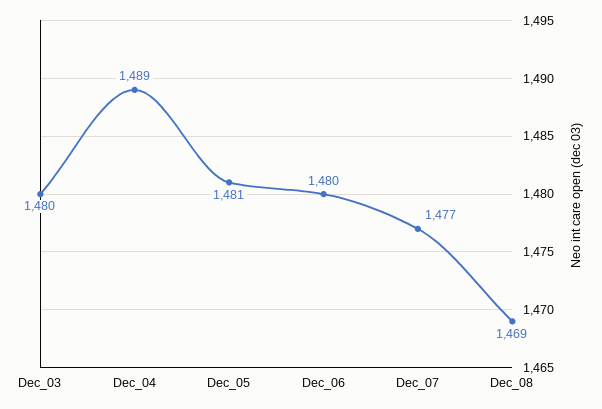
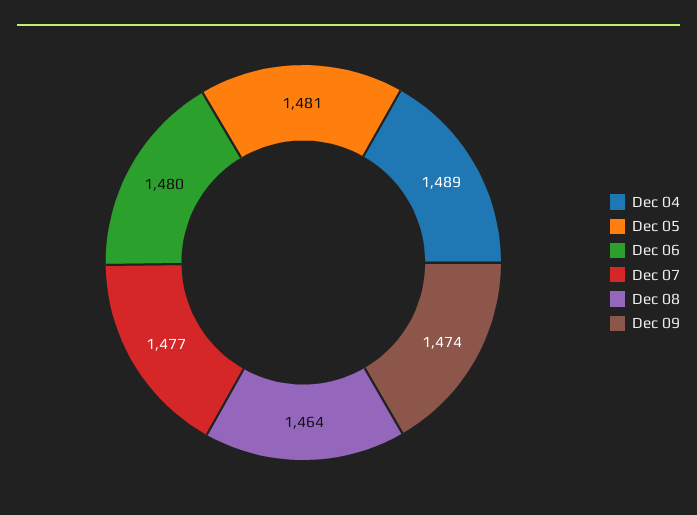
Dec_03: 1480 -> none
Dec_08: 1469 -> 1464
Dec 09: none -> 1474

